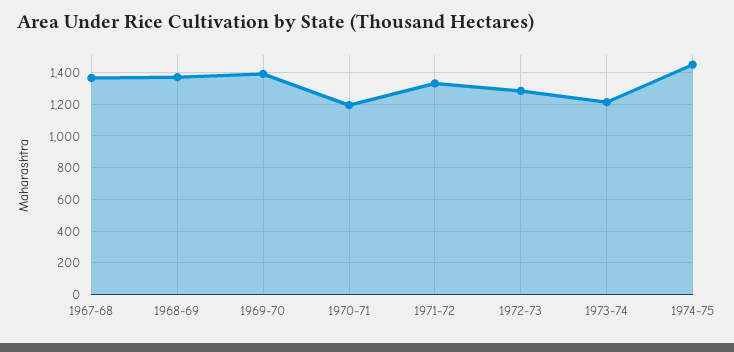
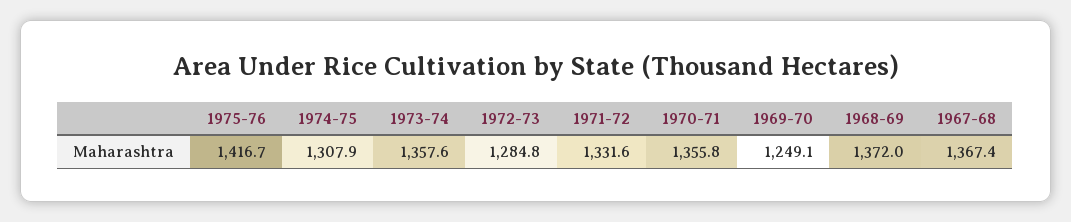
1969-70: 1400 -> 1249.1
1970-71: 1200 -> 1355.8
1973-74: 1200 -> 1357.6
1974-75: 1450 -> 1307.9
1975-76: none -> 1416.7

